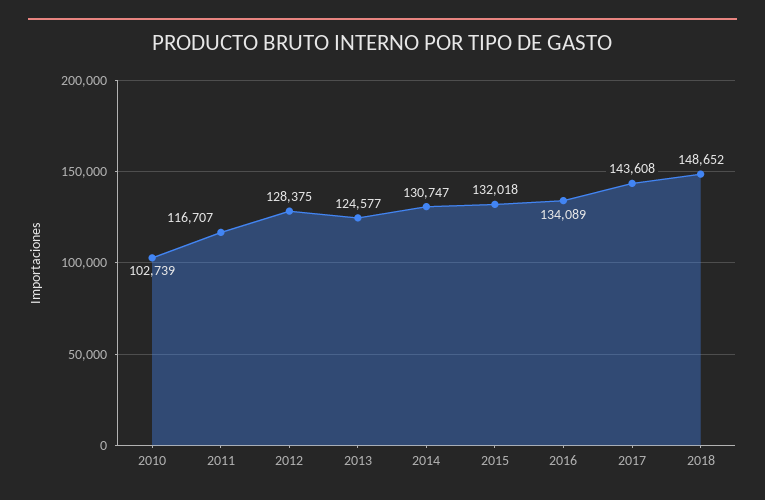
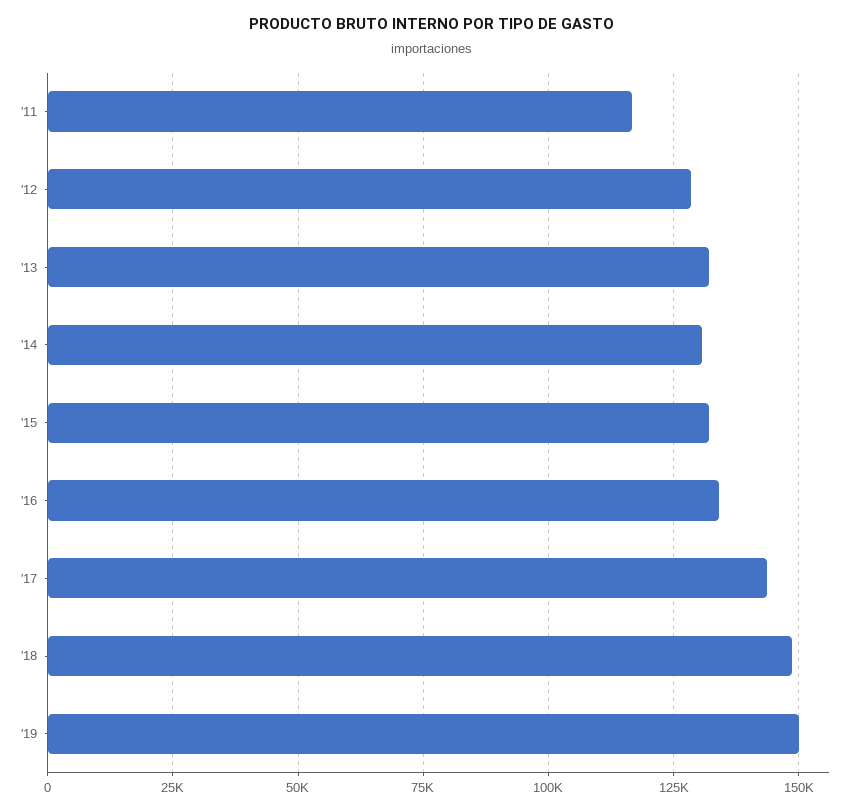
2010: 102739 -> none
2013: 124577 -> 132500
'19: none -> 150000

